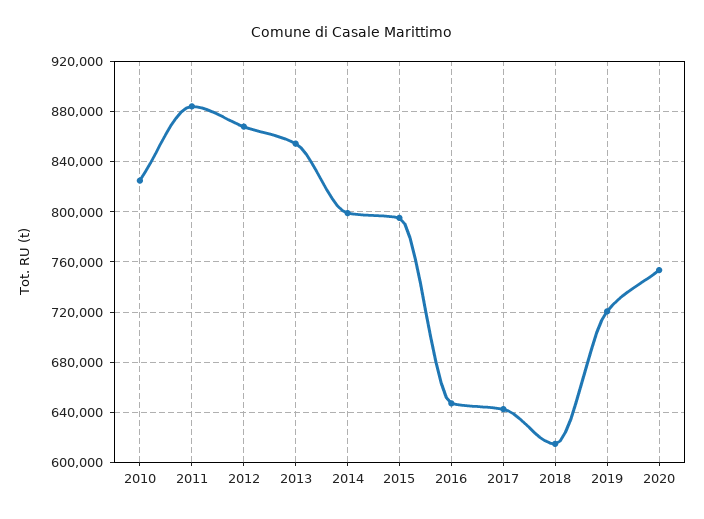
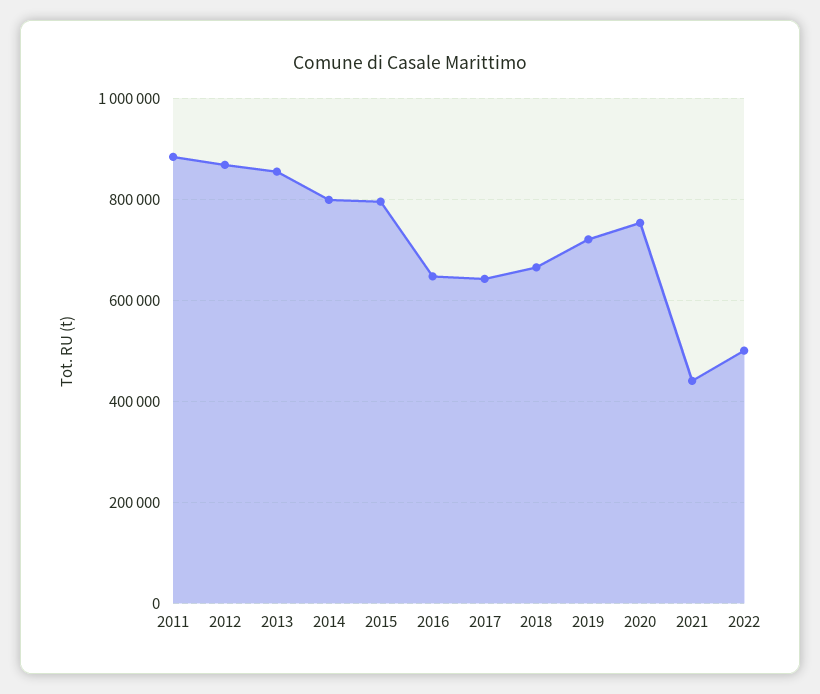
2010: 825000 -> none
2018: 615000 -> 660000
2021: none -> 440000
2022: none -> 500000

